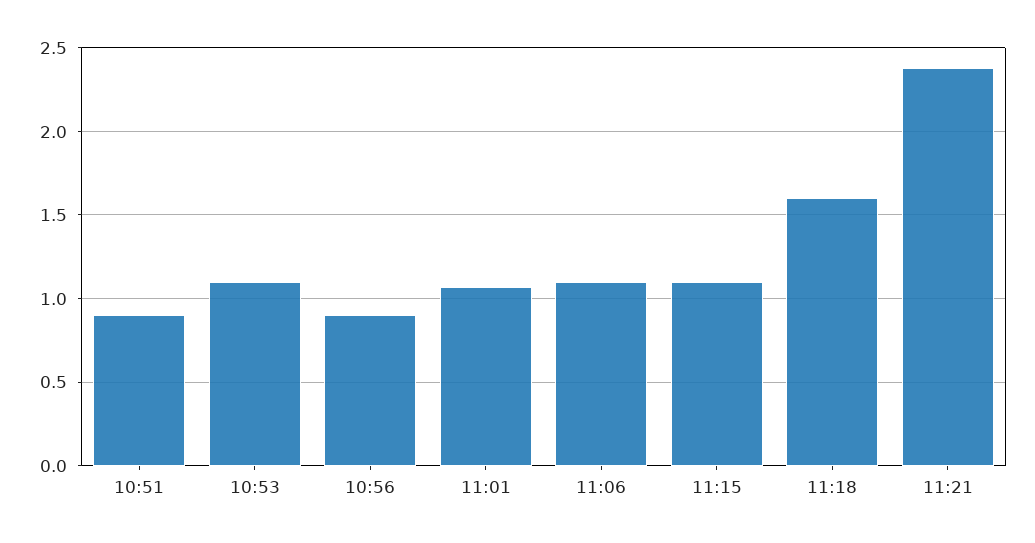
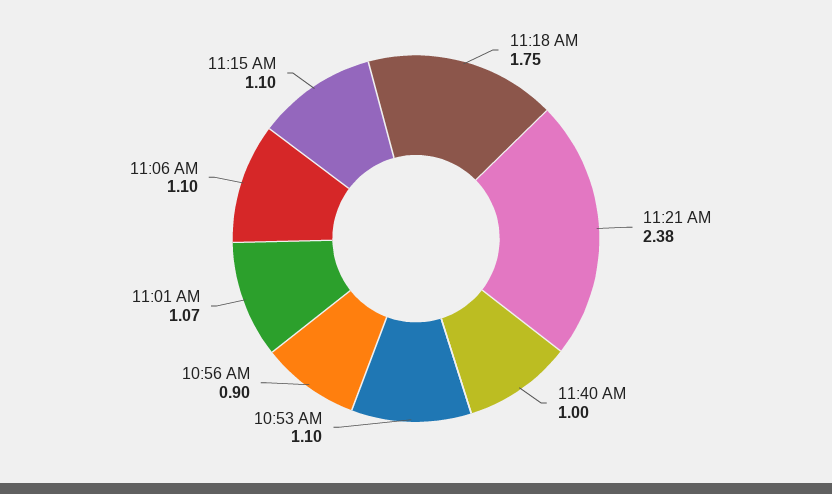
10:51: 0.9 -> none
11:18: 1.6 -> 1.75
11:40 AM: none -> 1

